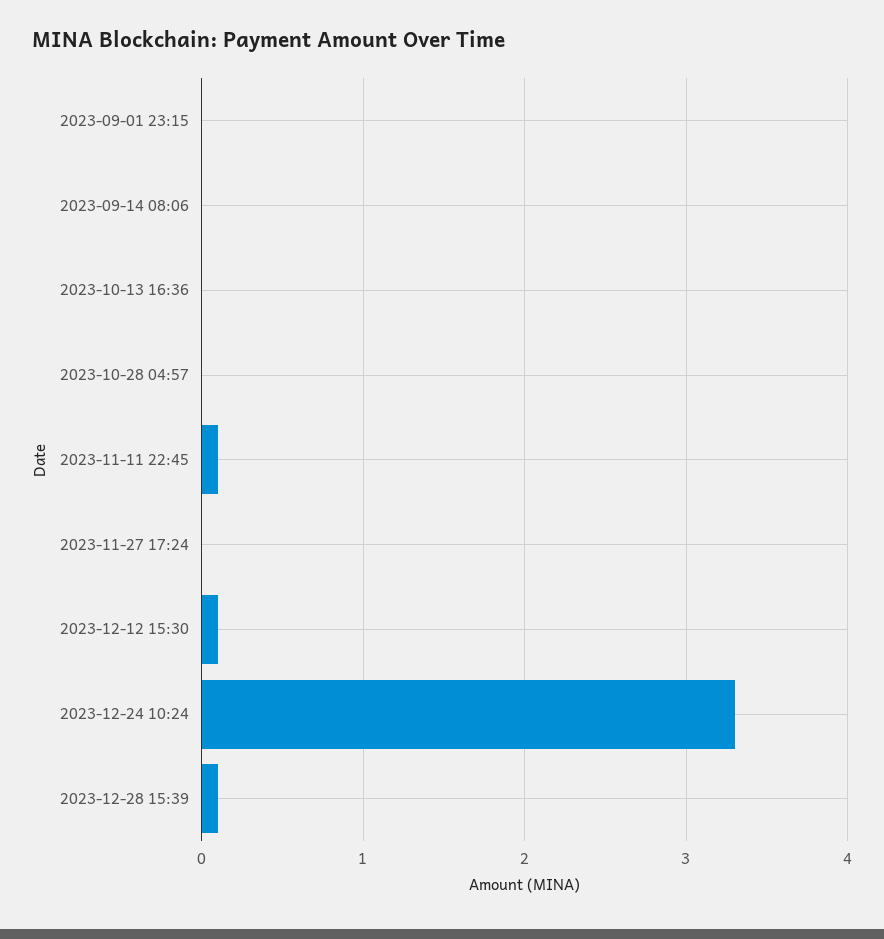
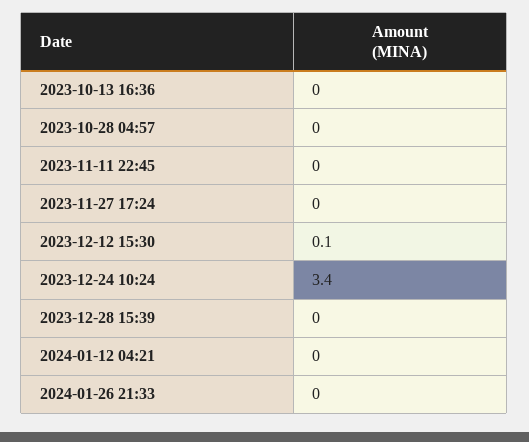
2023-09-01 23:15: 0 -> none
2023-09-14 08:06: 0 -> none
2023-11-11 22:45: 0.1 -> 0
2023-12-24 10:24: 3.3 -> 3.4
2023-12-28 15:39: 0.1 -> 0
2024-01-12 04:21: none -> 0
2024-01-26 21:33: none -> 0

